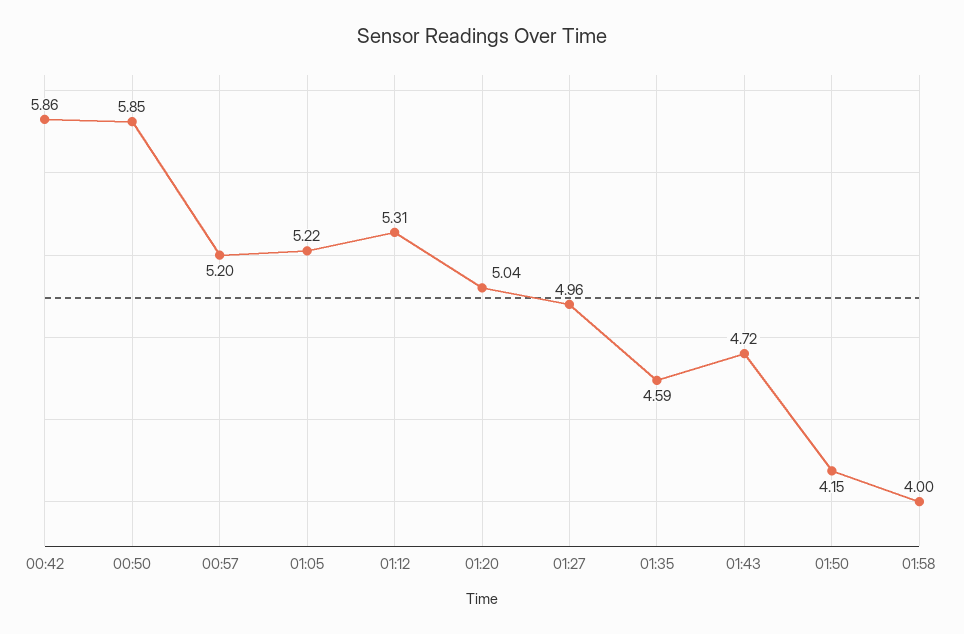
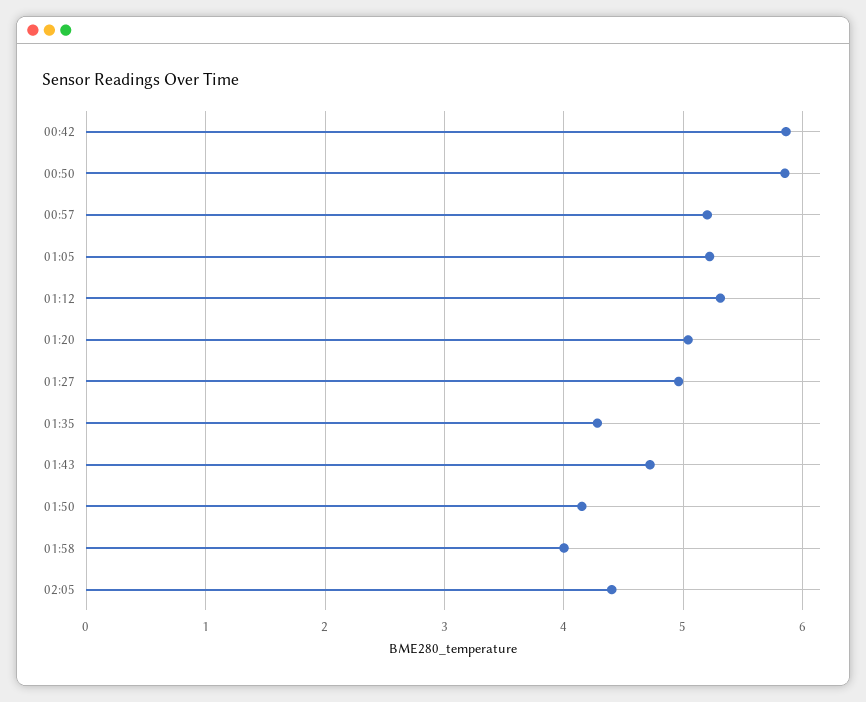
01:35: 4.59 -> 4.3
02:05: none -> 4.4

